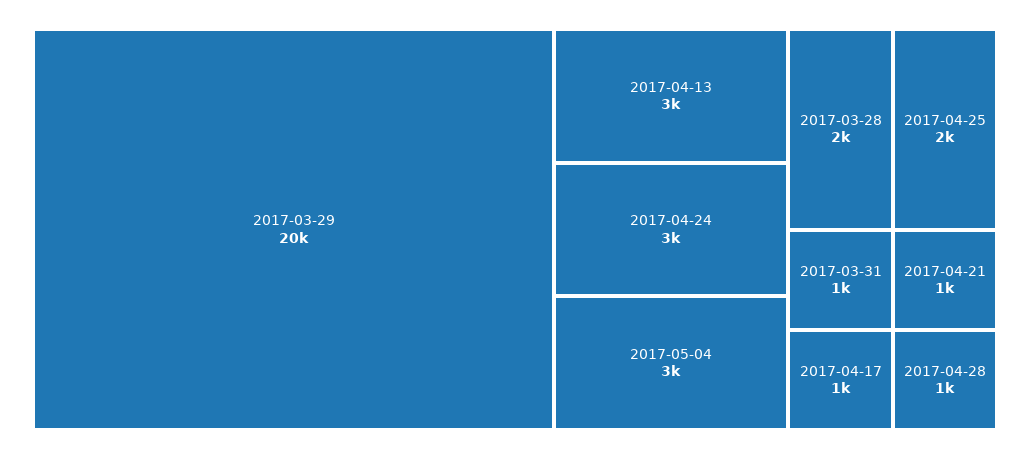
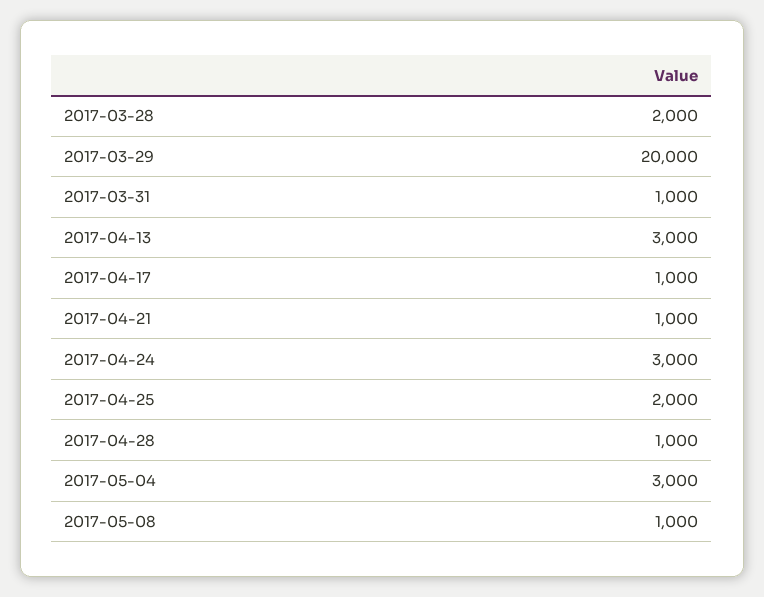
2017-05-08: none -> 1000

